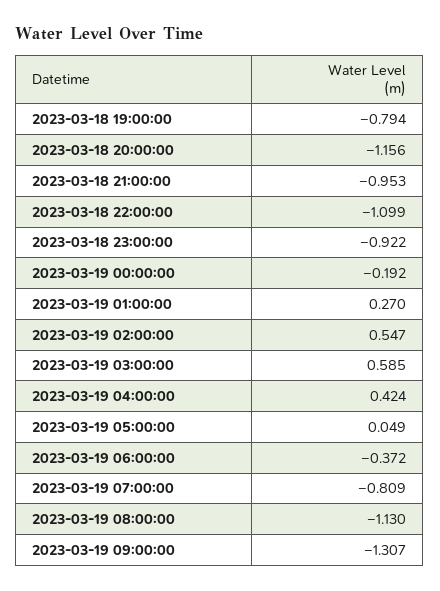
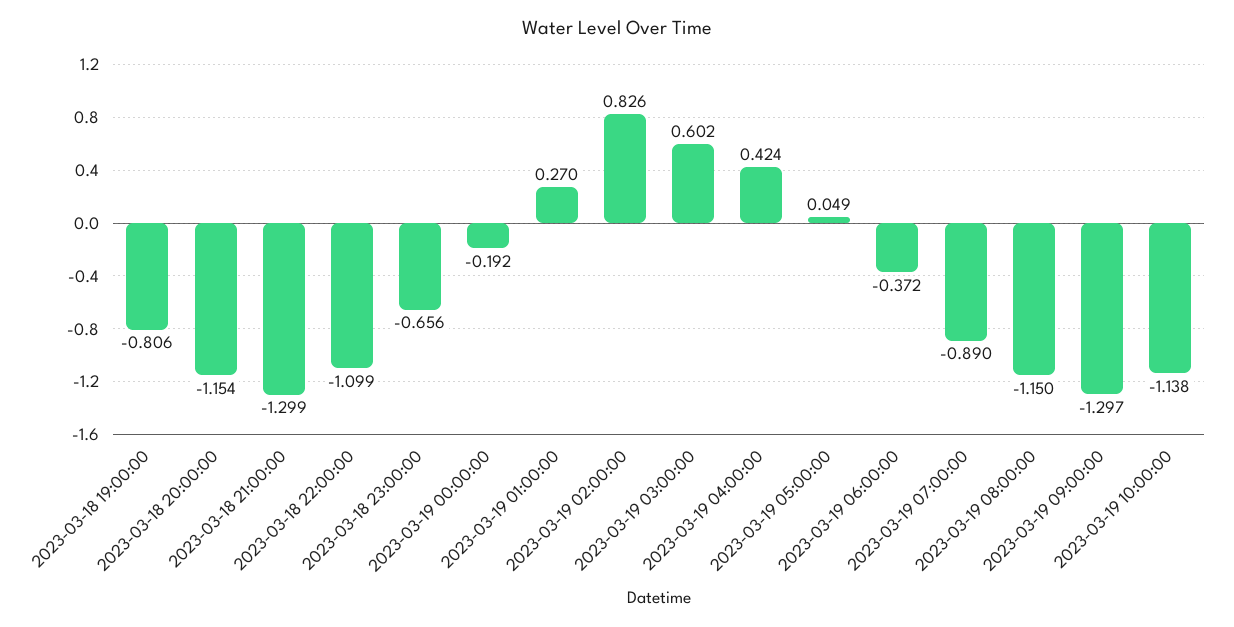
2023-03-18 19:00:00: -0.794 -> -0.806
2023-03-18 20:00:00: -1.156 -> -1.154
2023-03-18 21:00:00: -0.953 -> -1.299
2023-03-18 23:00:00: -0.922 -> -0.656
2023-03-19 02:00:00: 0.547 -> 0.826
2023-03-19 03:00:00: 0.585 -> 0.602
2023-03-19 07:00:00: -0.809 -> -0.89
2023-03-19 08:00:00: -1.13 -> -1.15
2023-03-19 09:00:00: -1.307 -> -1.297
2023-03-19 10:00:00: none -> -1.138

